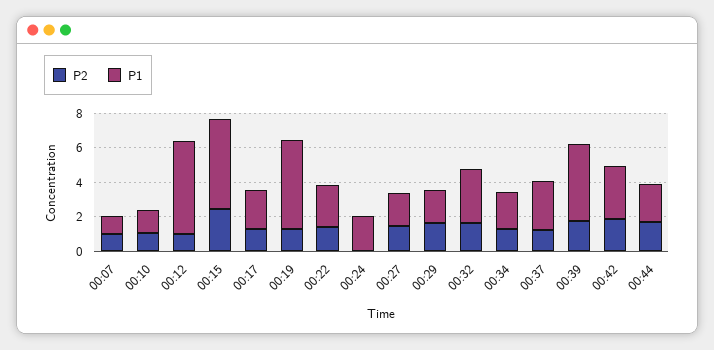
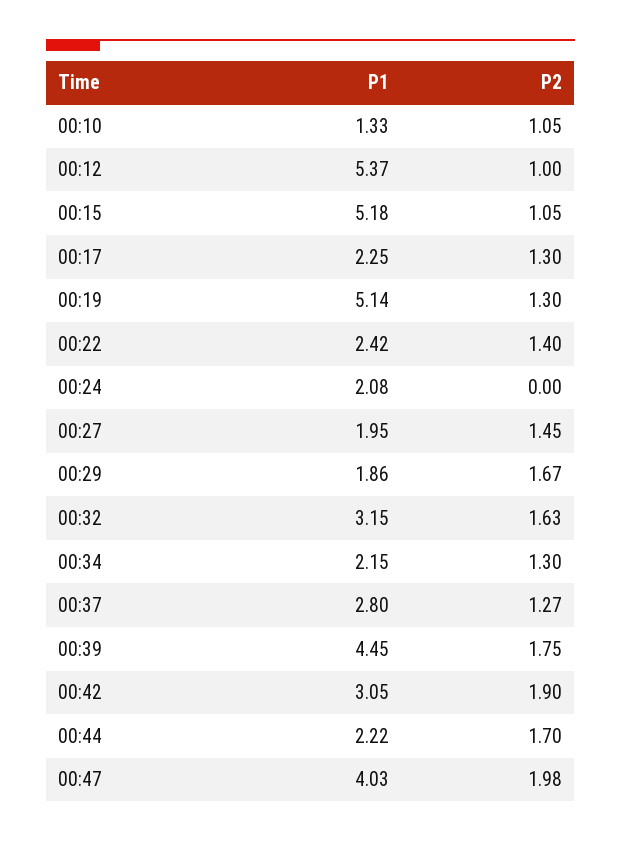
P2, 00:07: 1 -> none
P1, 00:07: 1 -> none
P2, 00:15: 2.5 -> 1.05
P1, 00:47: none -> 4.03
P2, 00:47: none -> 1.98

